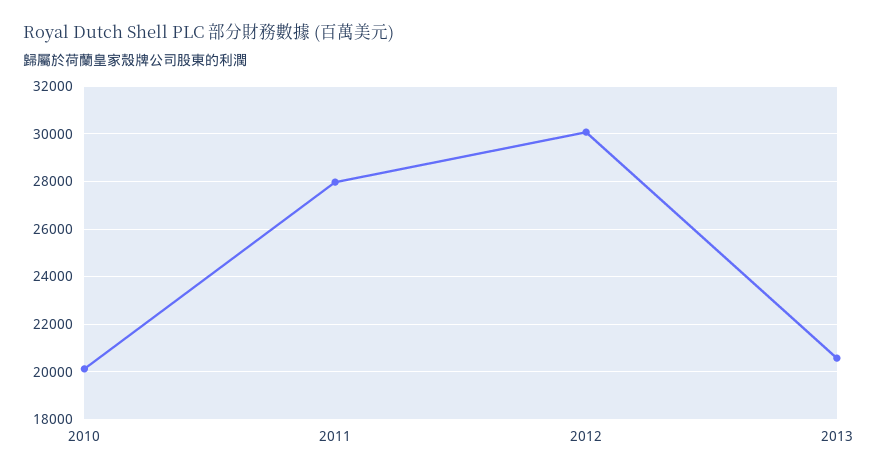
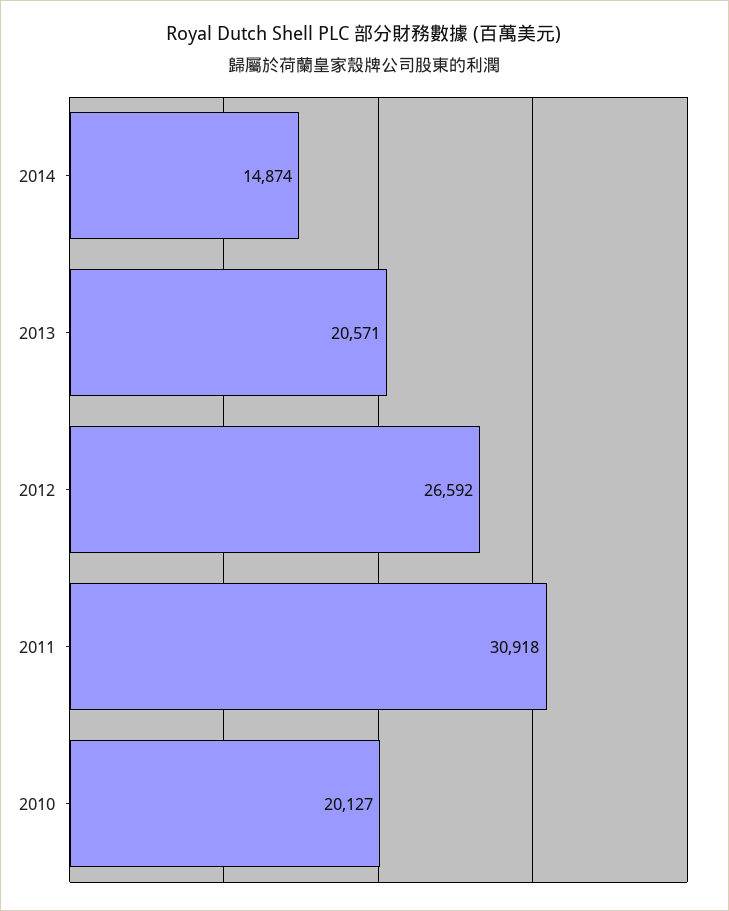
2011: 28000 -> 30918
2012: 30000 -> 26592
2014: none -> 14874

